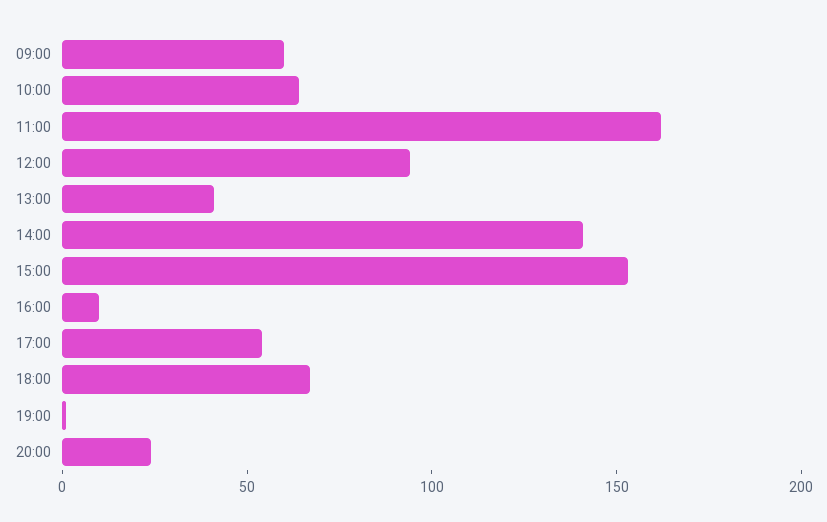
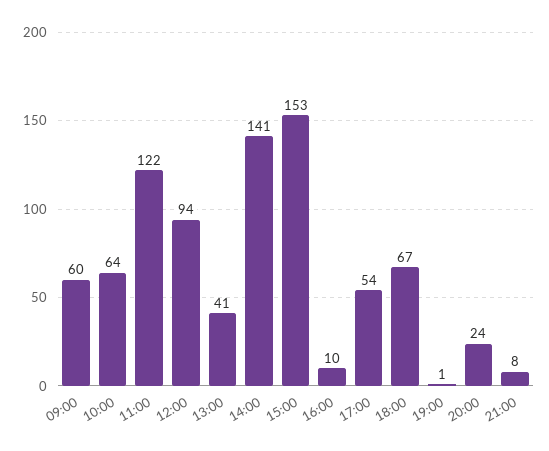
11:00: 160 -> 122
21:00: none -> 8

